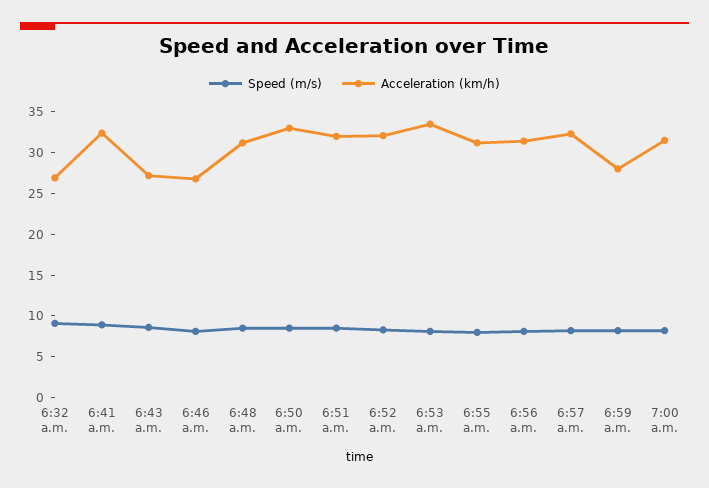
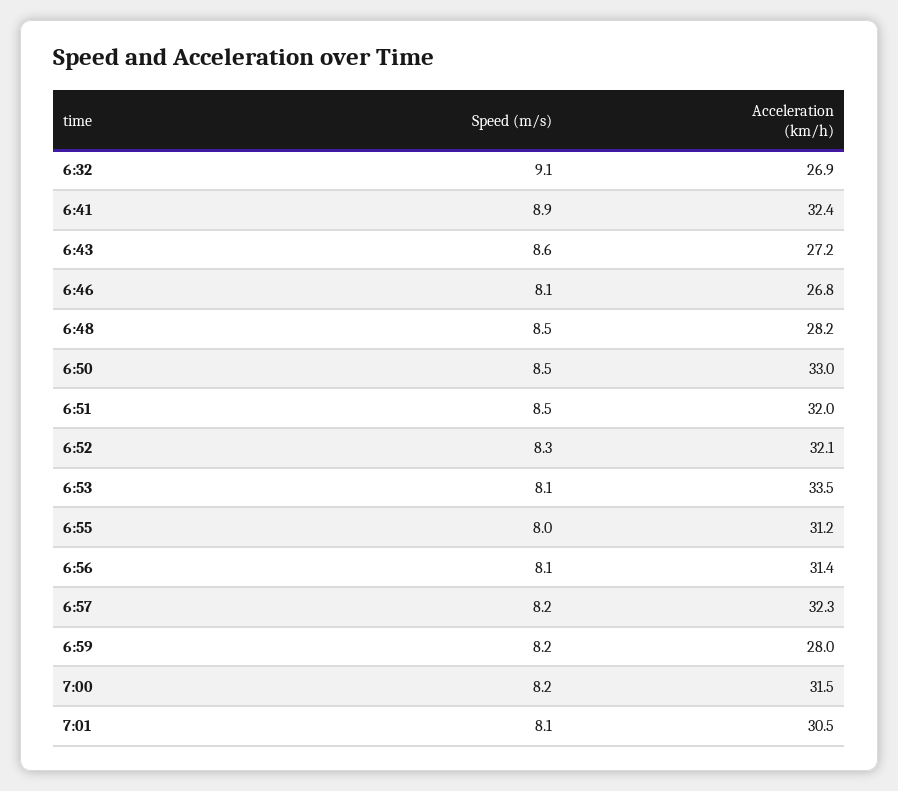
Acceleration (km/h), 6:48 a.m.: 31 -> 28.2
Speed (m/s), 7:01: none -> 8.1
Acceleration (km/h), 7:01: none -> 30.5

